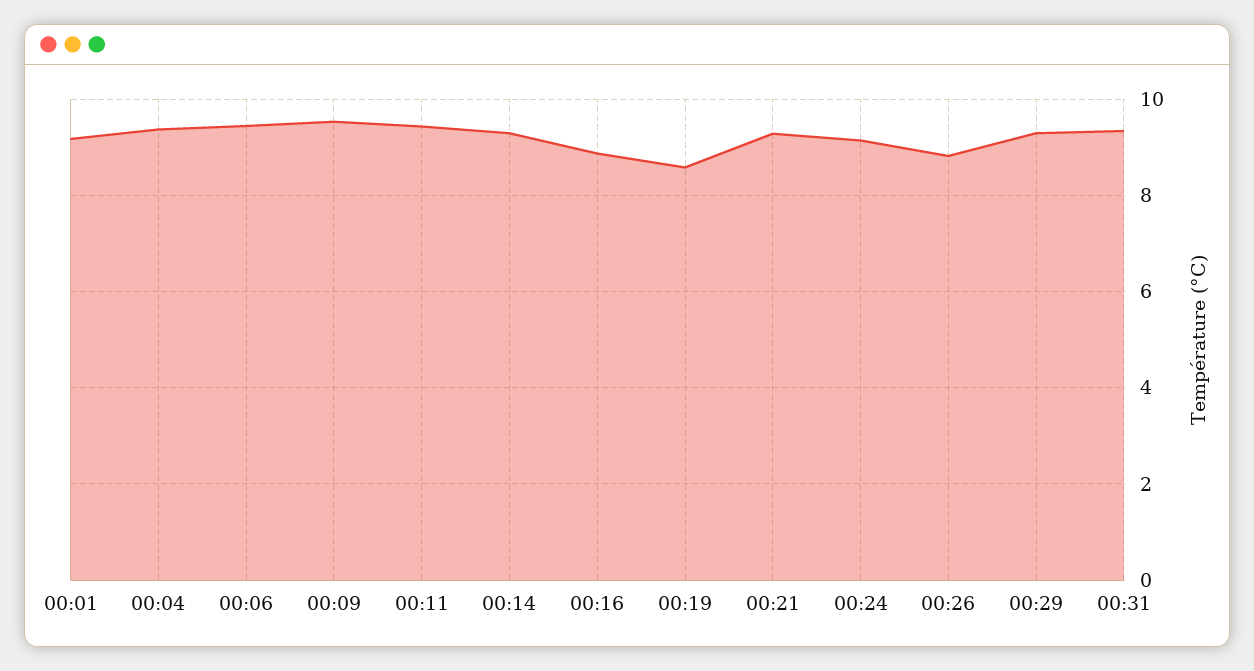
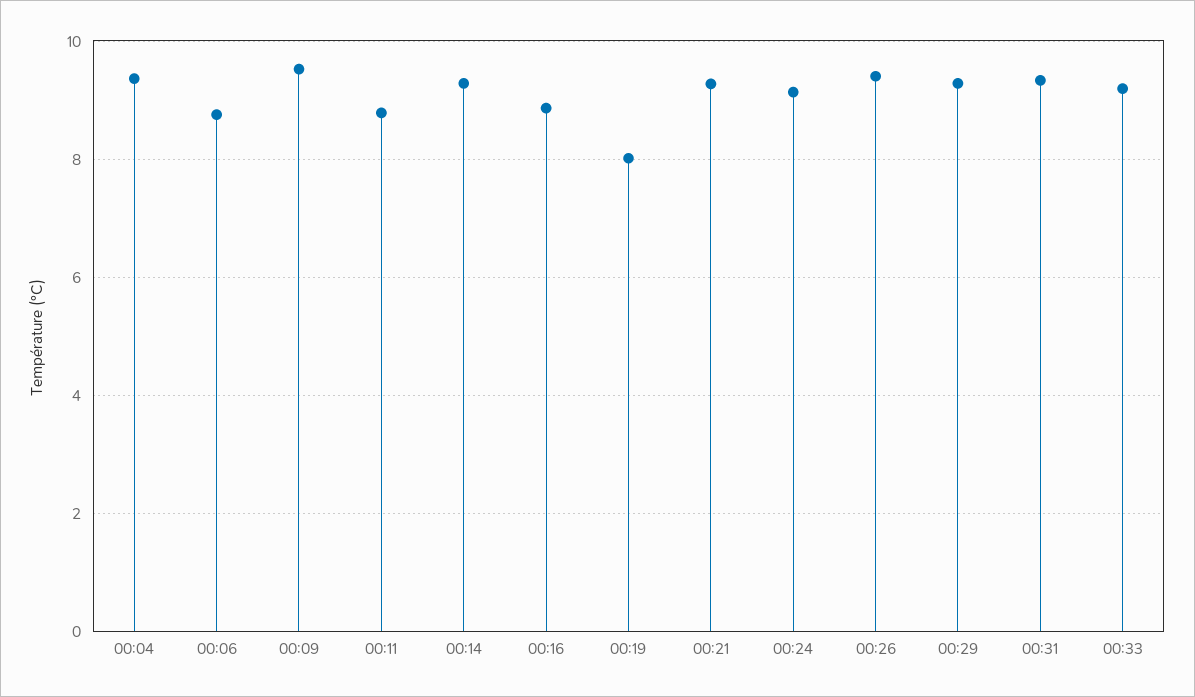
00:01: 9.2 -> none
00:06: 9.4 -> 8.8
00:11: 9.4 -> 8.8
00:19: 8.6 -> 8
00:26: 8.8 -> 9.4
00:33: none -> 9.2

